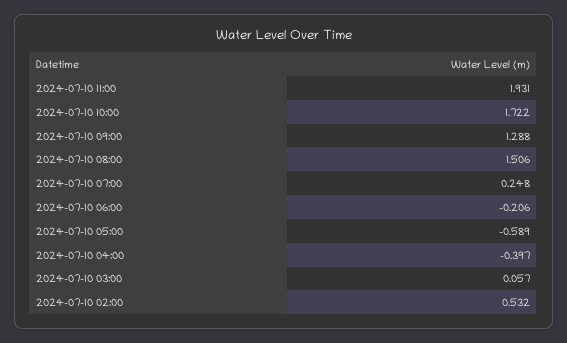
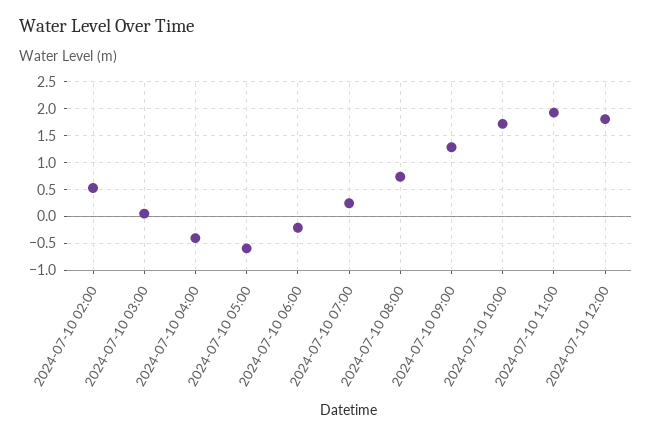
2024-07-10 08:00: 1.506 -> 0.75
2024-07-10 12:00: none -> 1.75

